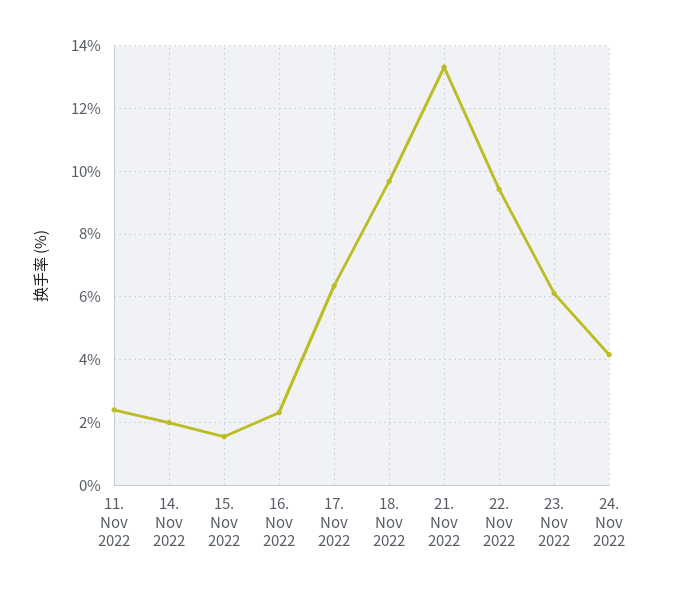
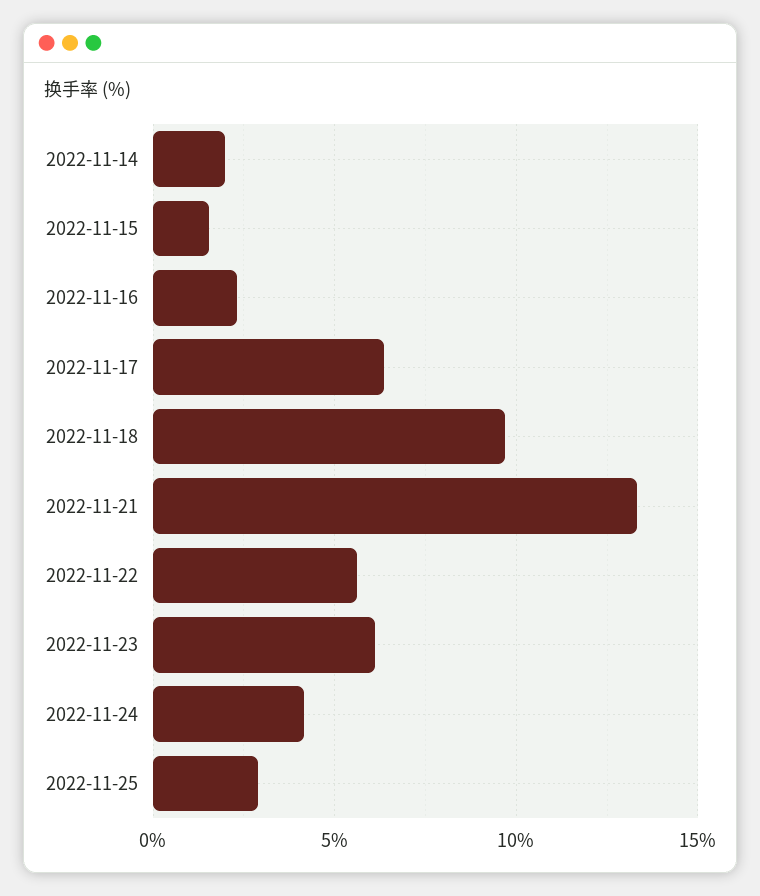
11. Nov 2022: 2.4 -> none
22. Nov 2022: 9.4 -> 5.5
2022-11-25: none -> 3

